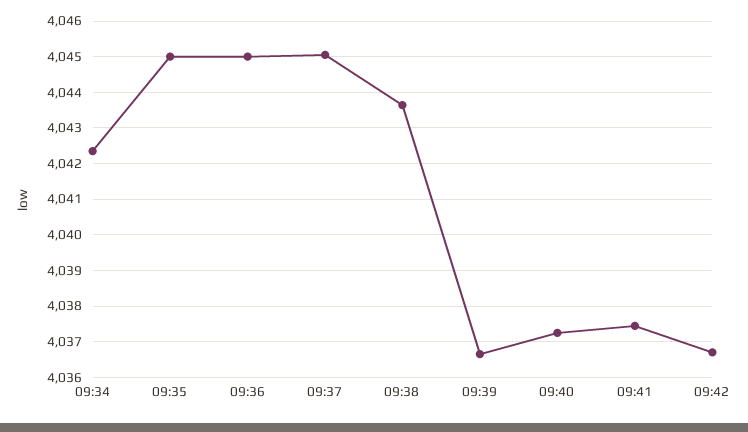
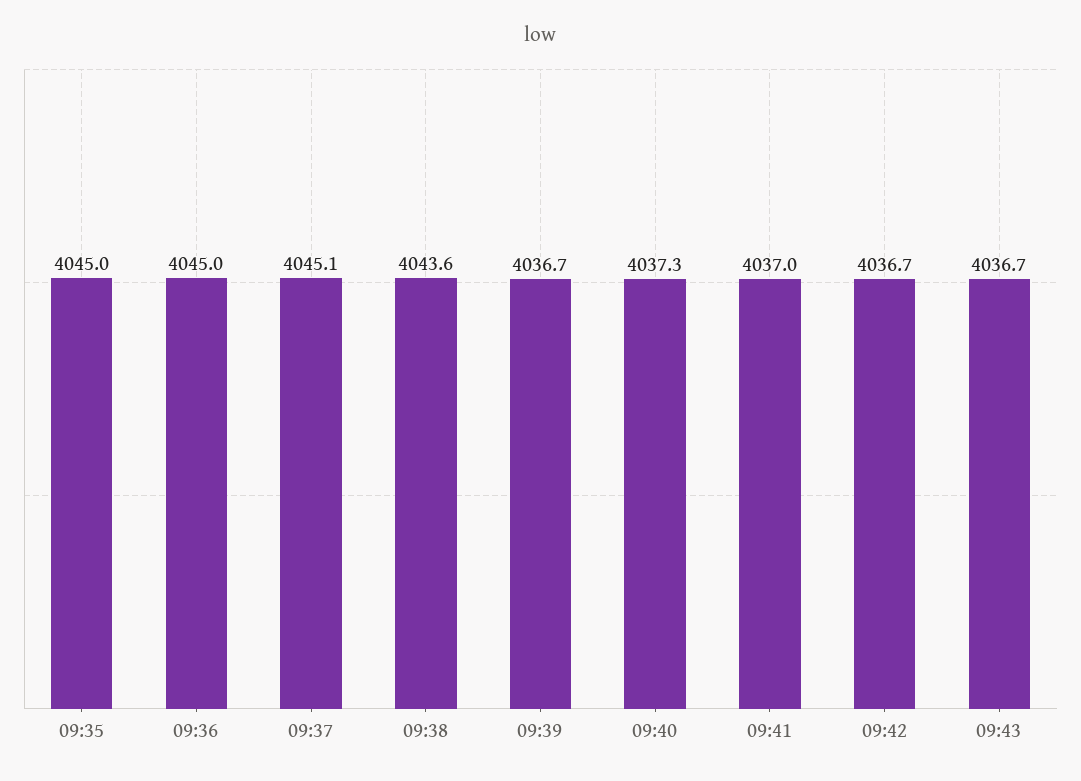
09:34: 4042.4 -> none
09:41: 4037.4 -> 4037
09:43: none -> 4036.7

